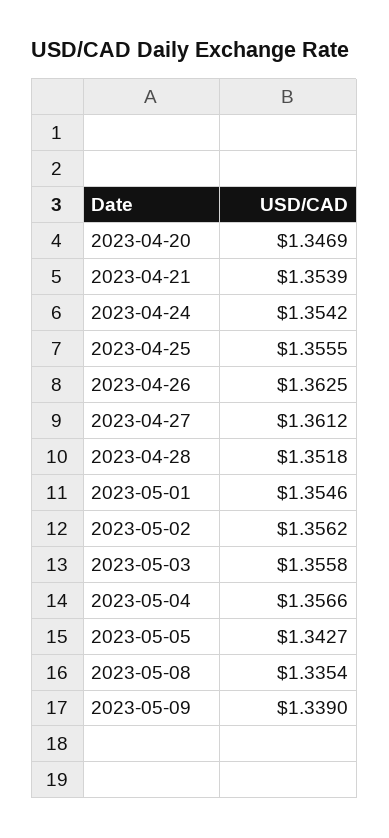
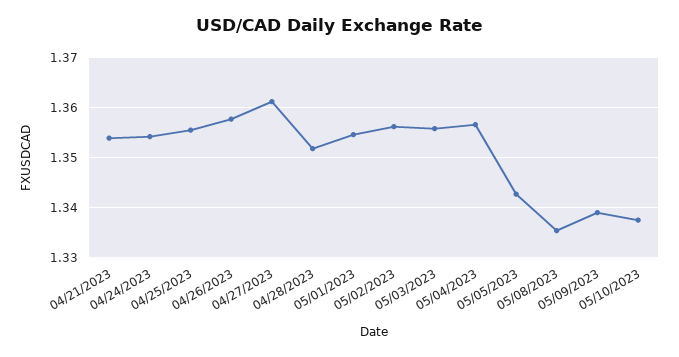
2023-04-20: 1.3469 -> none
2023-04-26: 1.3625 -> 1.358
05/10/2023: none -> 1.338

